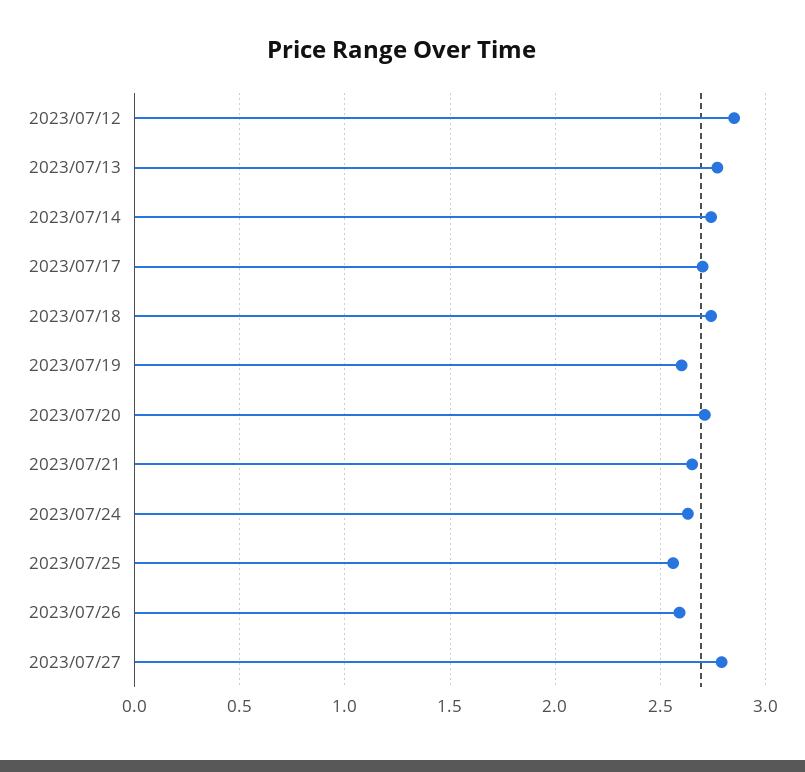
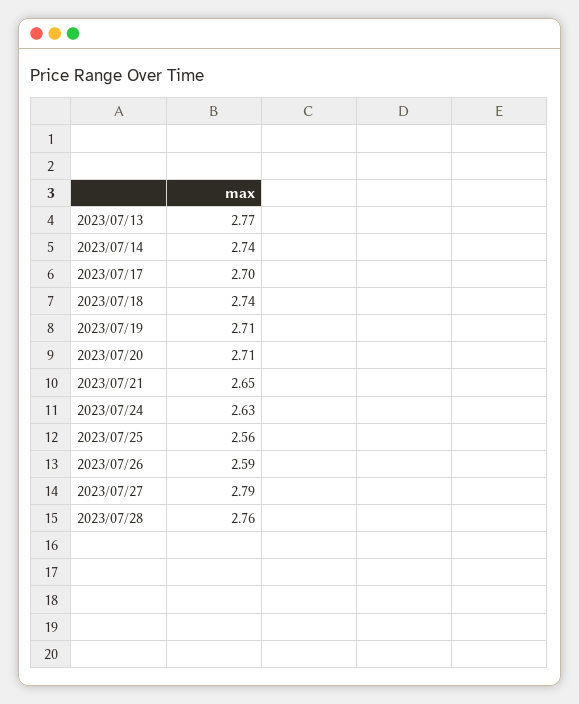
2023/07/12: 2.85 -> none
2023/07/19: 2.6 -> 2.71
2023/07/28: none -> 2.76

